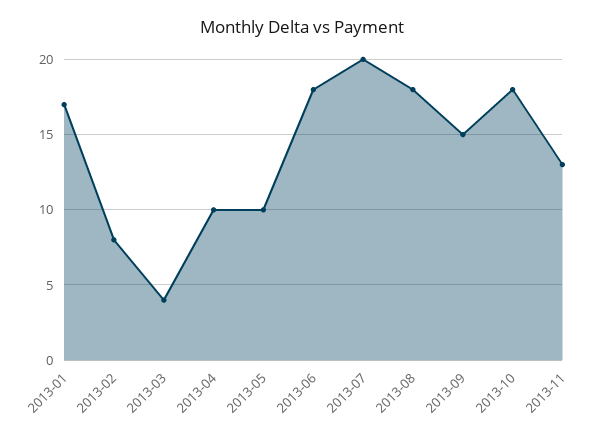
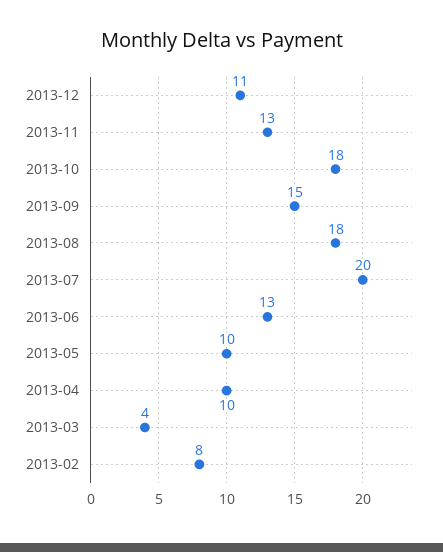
2013-01: 17 -> none
2013-06: 18 -> 13
2013-12: none -> 11

